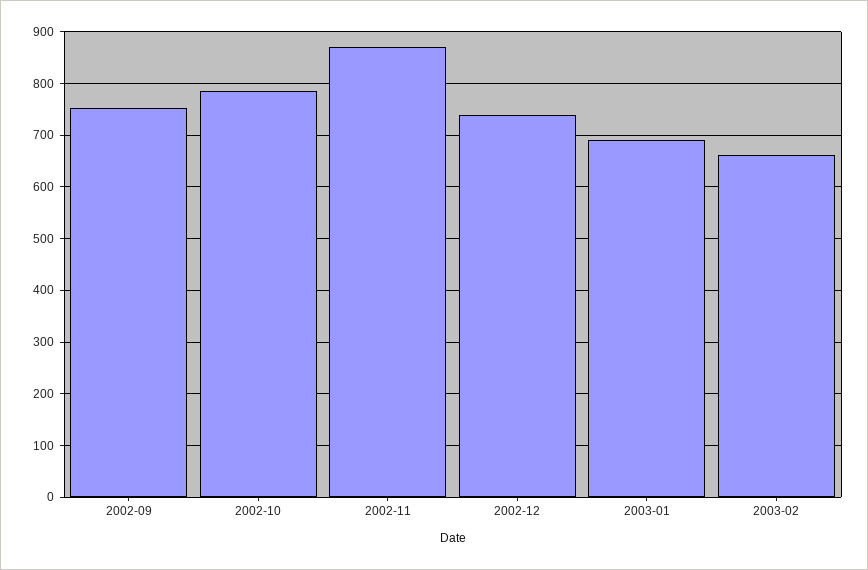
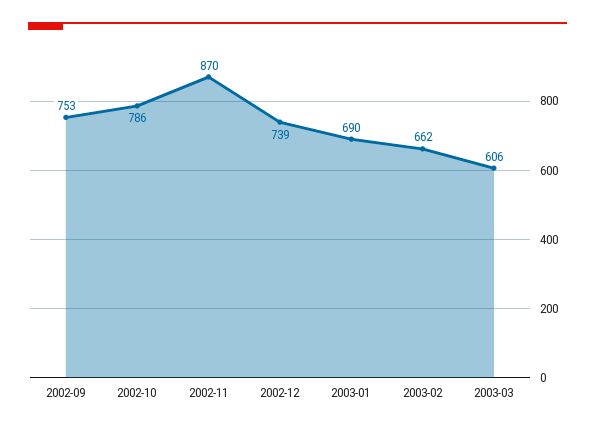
2003-03: none -> 606

